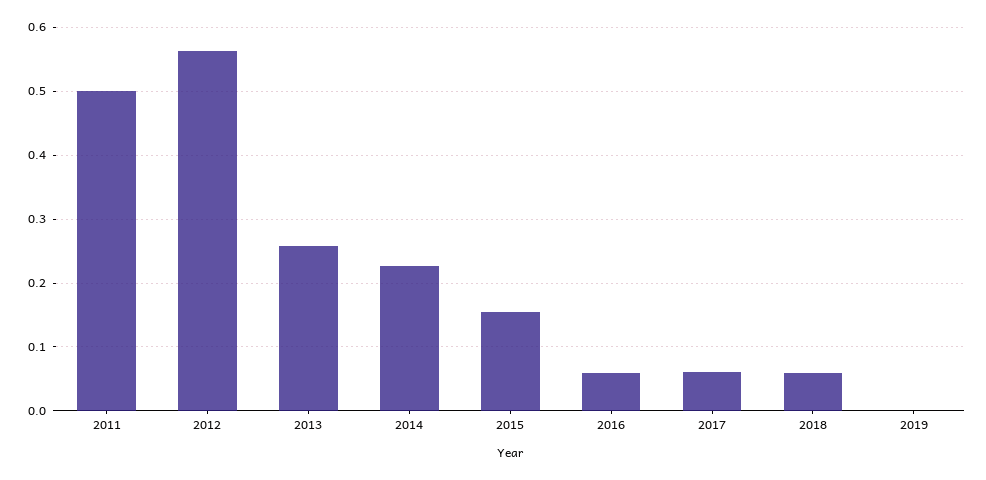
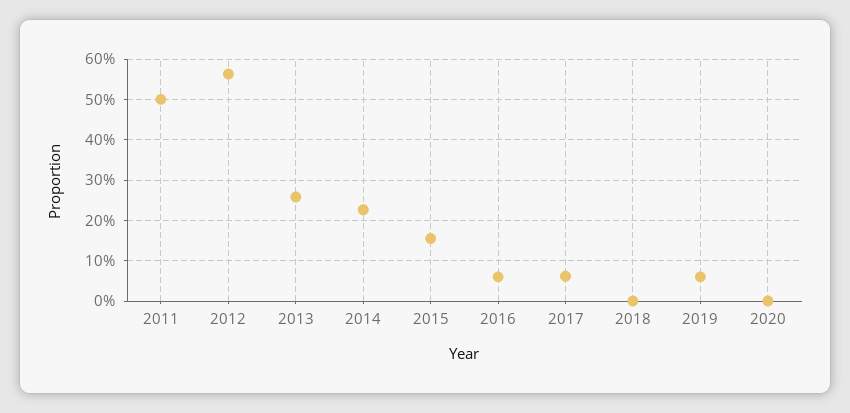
2018: 0.06 -> 0
2019: 0 -> 0.06
2020: none -> 0

